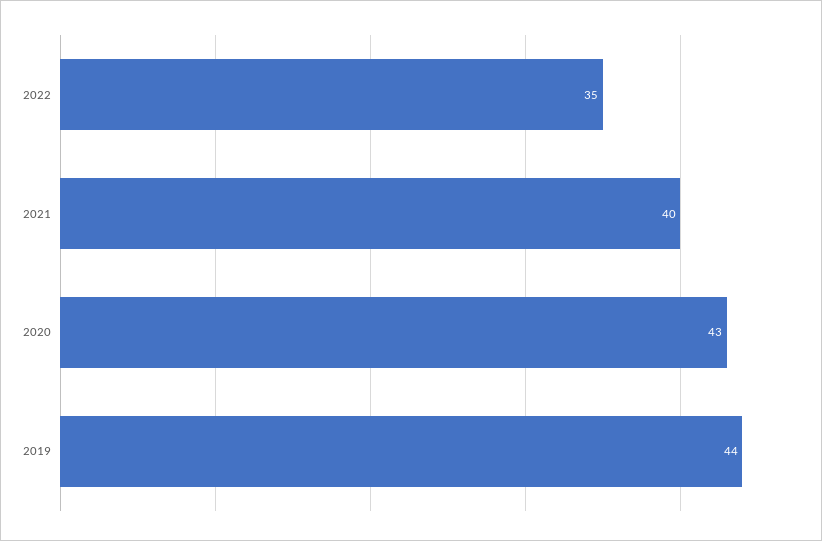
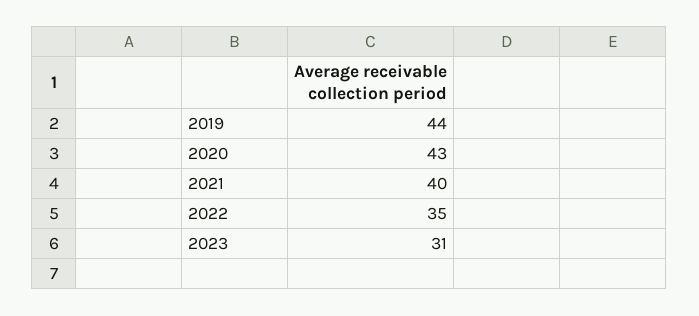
2023: none -> 31

